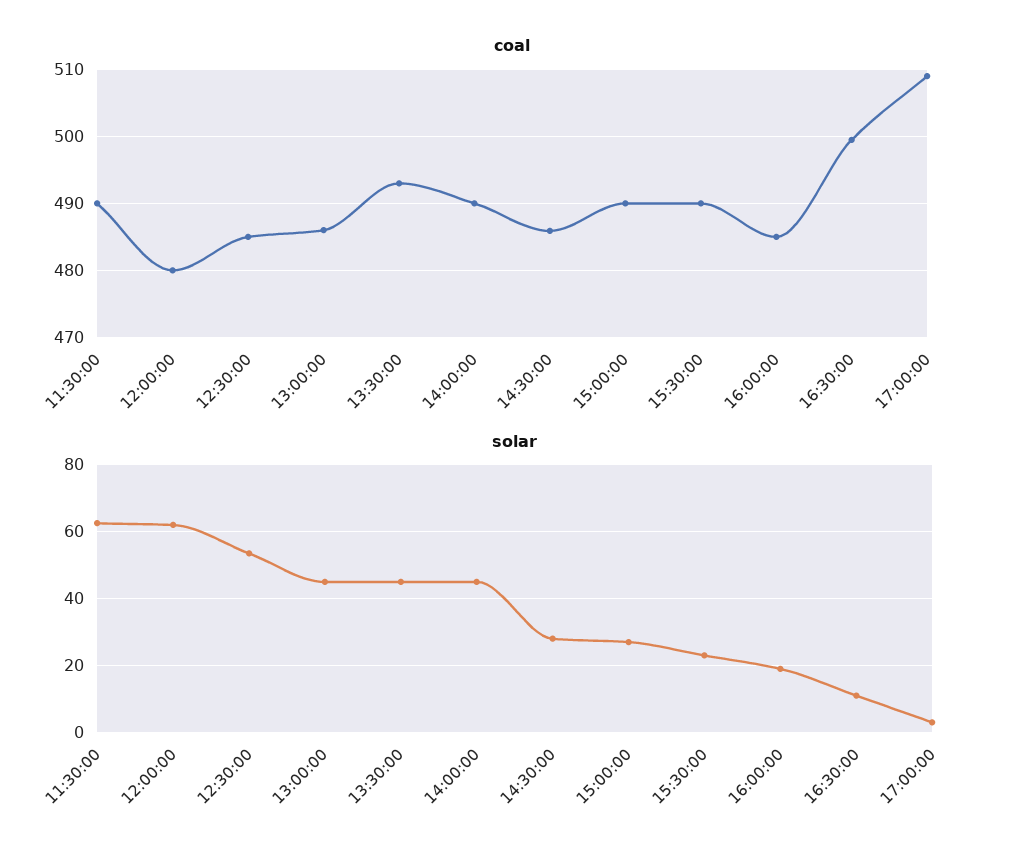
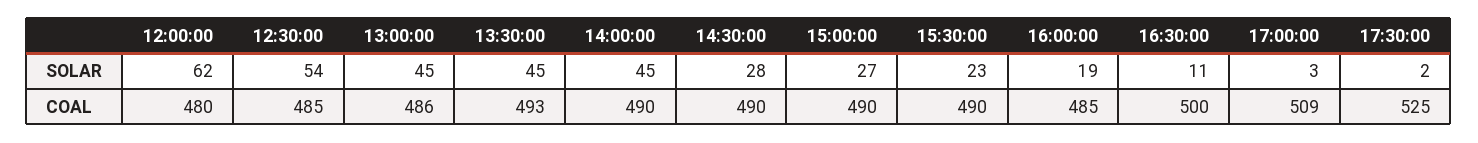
coal, 11:30:00: 490 -> none
coal, 14:30:00: 486 -> 490
solar, 11:30:00: 62 -> none
solar, 17:30:00: none -> 2
coal, 17:30:00: none -> 525

